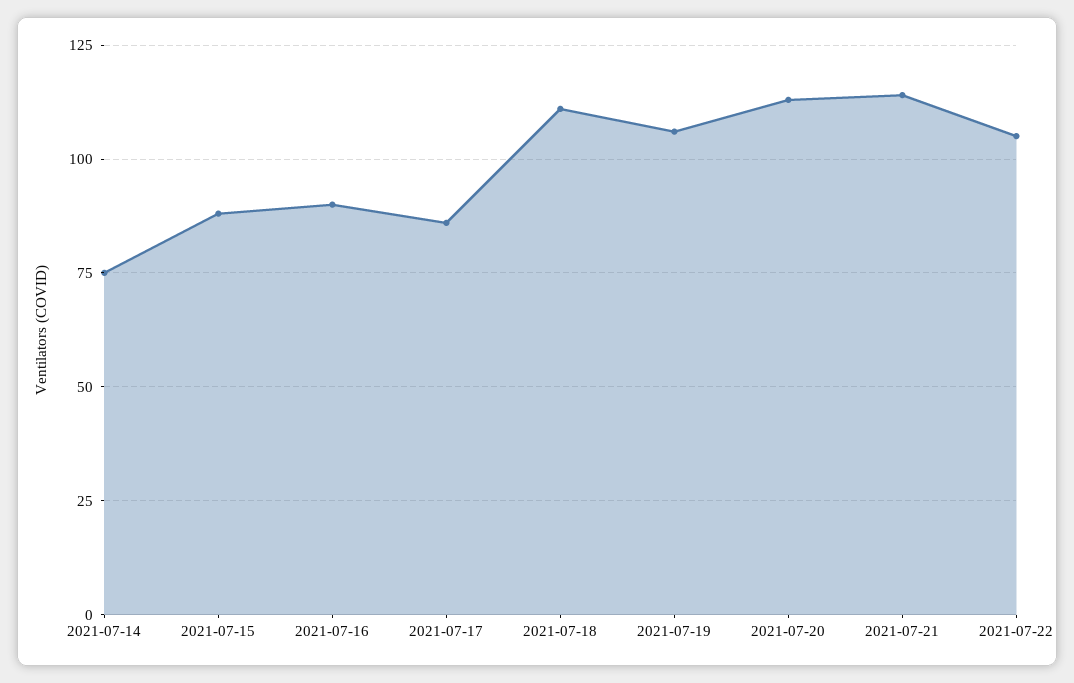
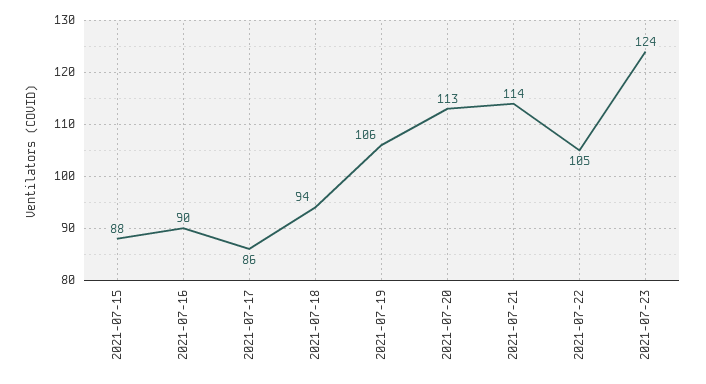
2021-07-14: 75 -> none
2021-07-18: 110 -> 94
2021-07-23: none -> 124

